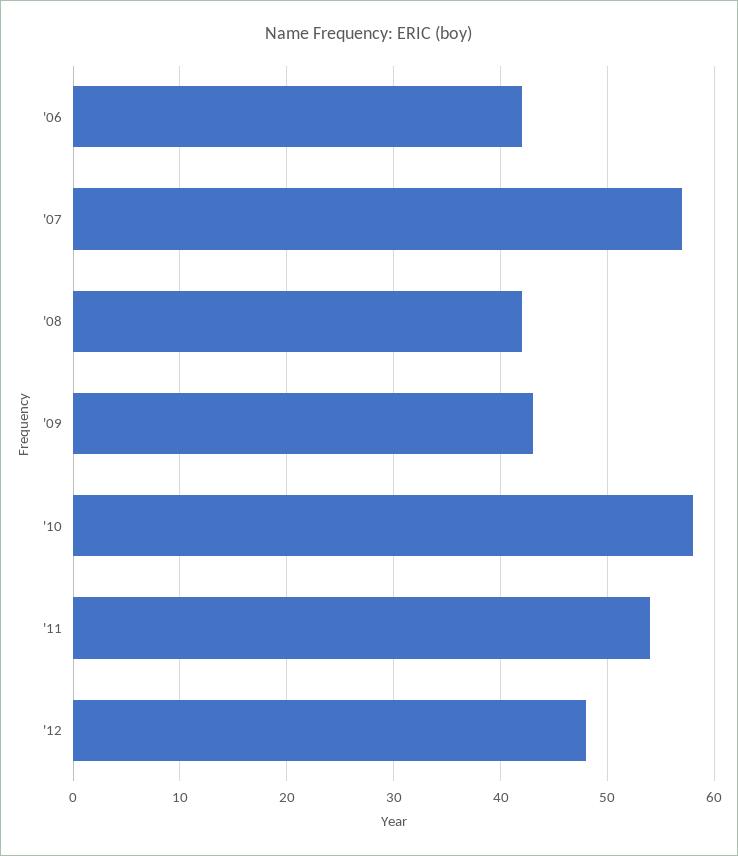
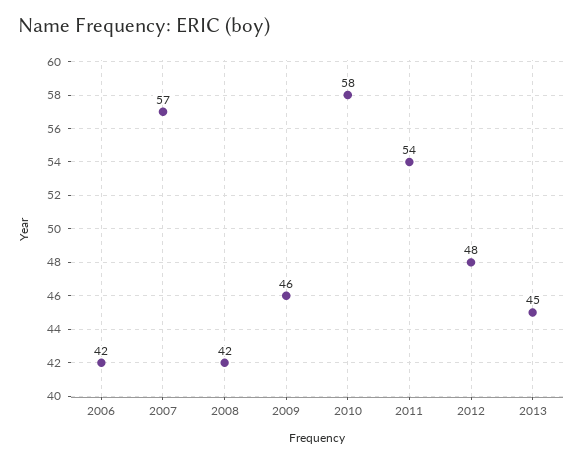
'09: 43 -> 46
2013: none -> 45

